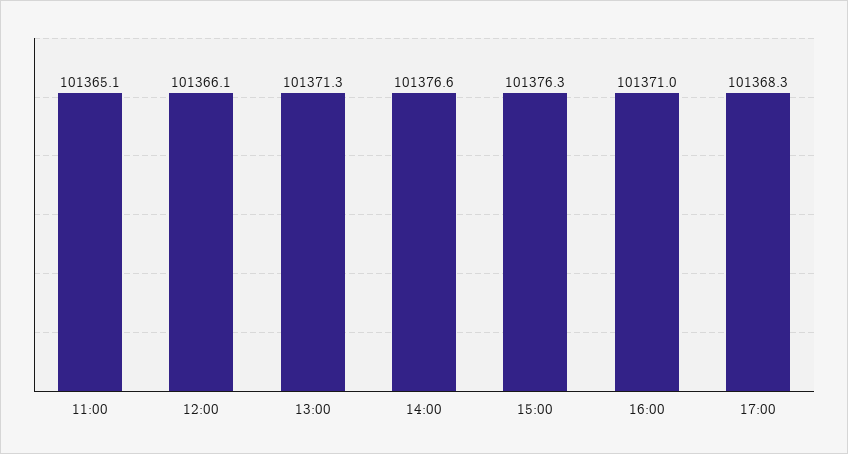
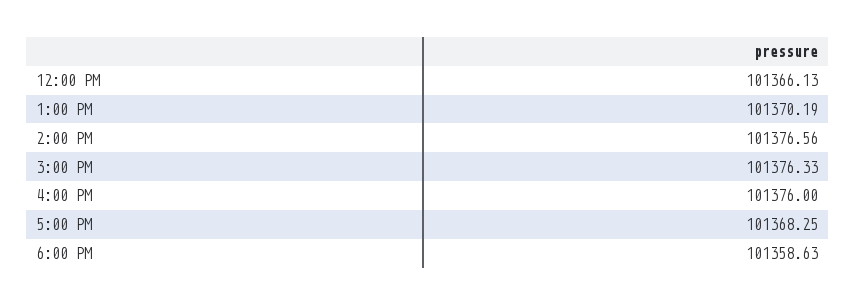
11:00: 101365.1 -> none
13:00: 101371.3 -> 101370.19
16:00: 101371 -> 101376
6:00 PM: none -> 101358.63

